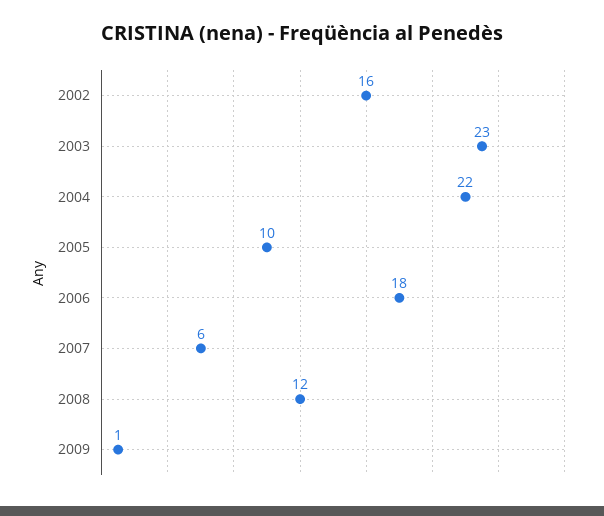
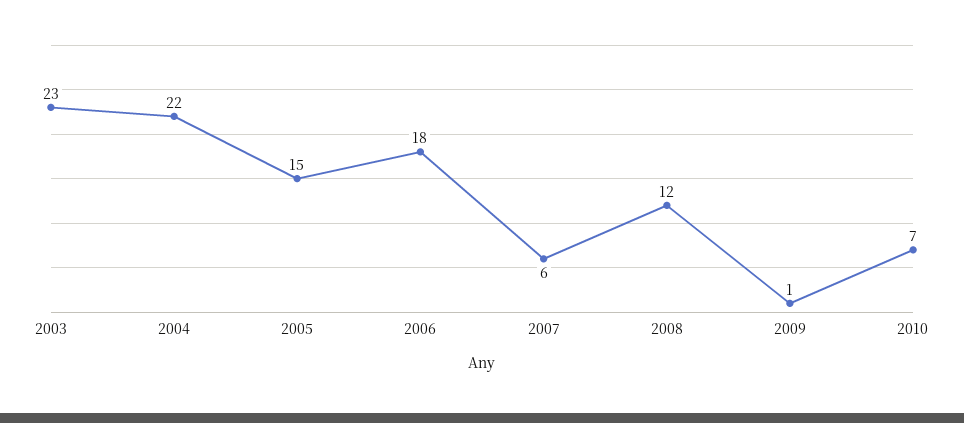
2002: 16 -> none
2005: 10 -> 15
2010: none -> 7

